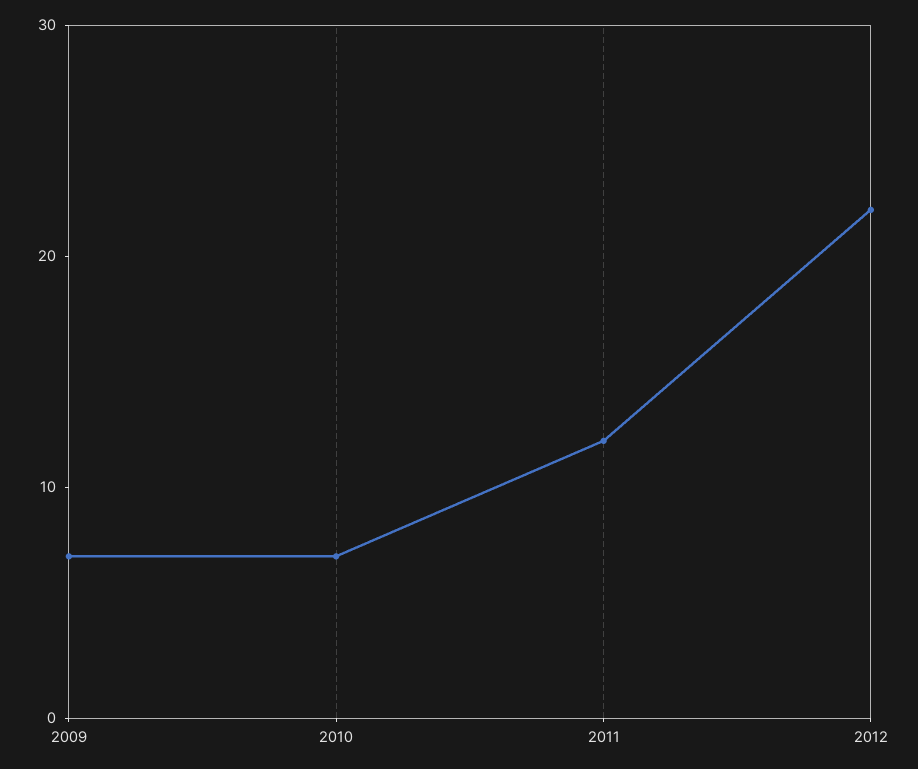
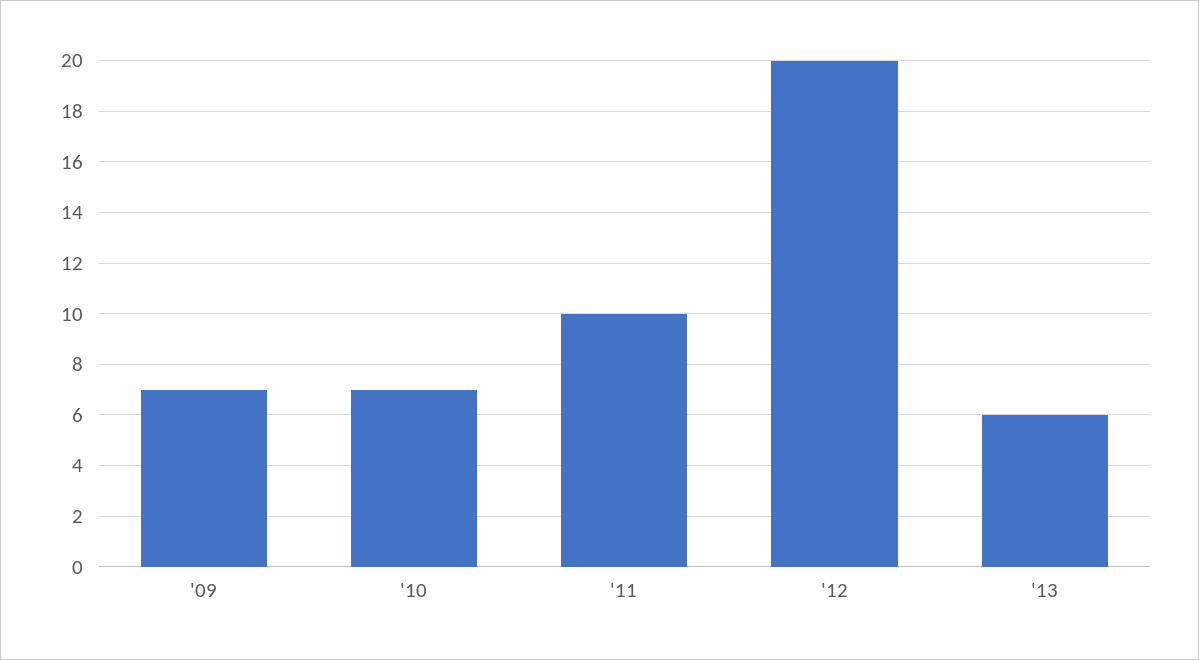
2011: 12 -> 10
2012: 22 -> 20
'13: none -> 6

